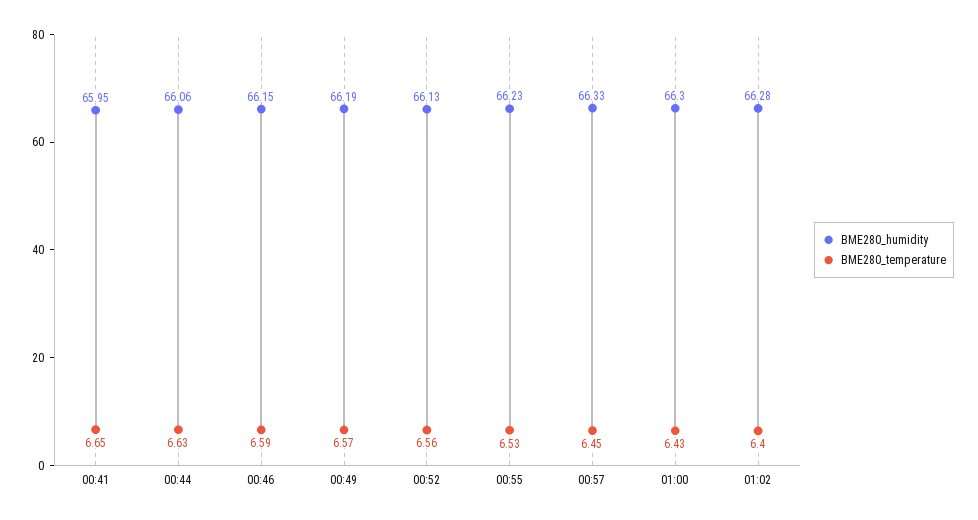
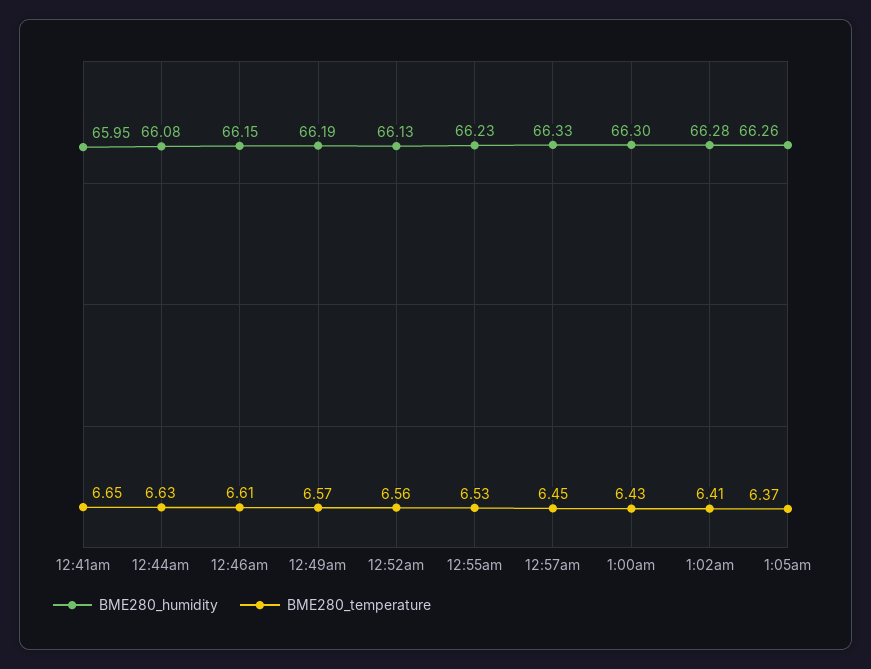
BME280_humidity, 00:44: 66.06 -> 66.08
BME280_temperature, 00:46: 6.59 -> 6.61
BME280_temperature, 01:02: 6.4 -> 6.41
BME280_humidity, 1:05am: none -> 66.26
BME280_temperature, 1:05am: none -> 6.37

